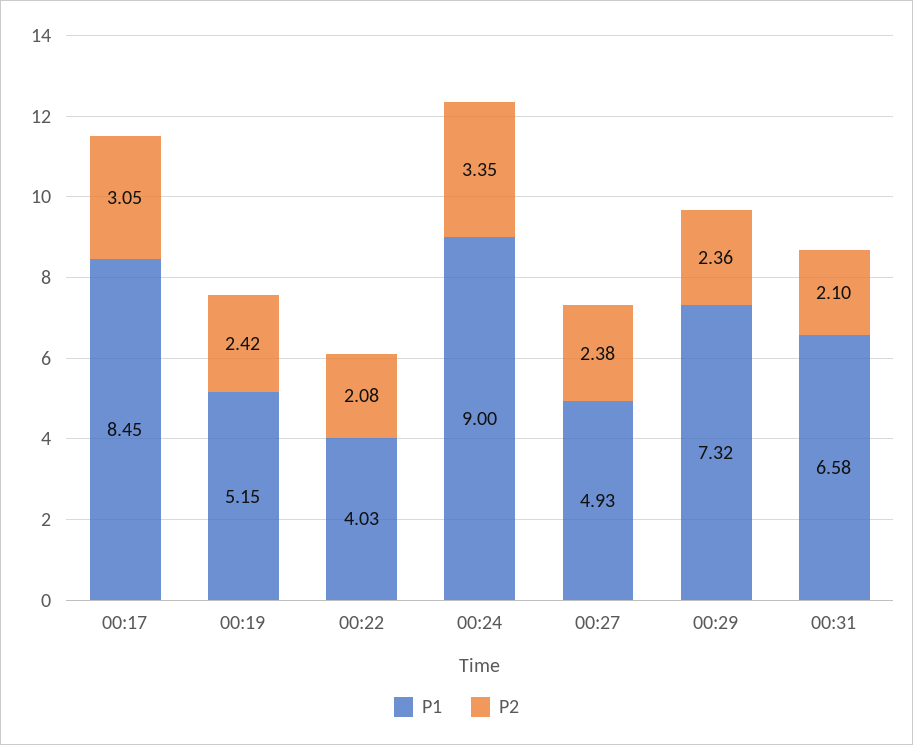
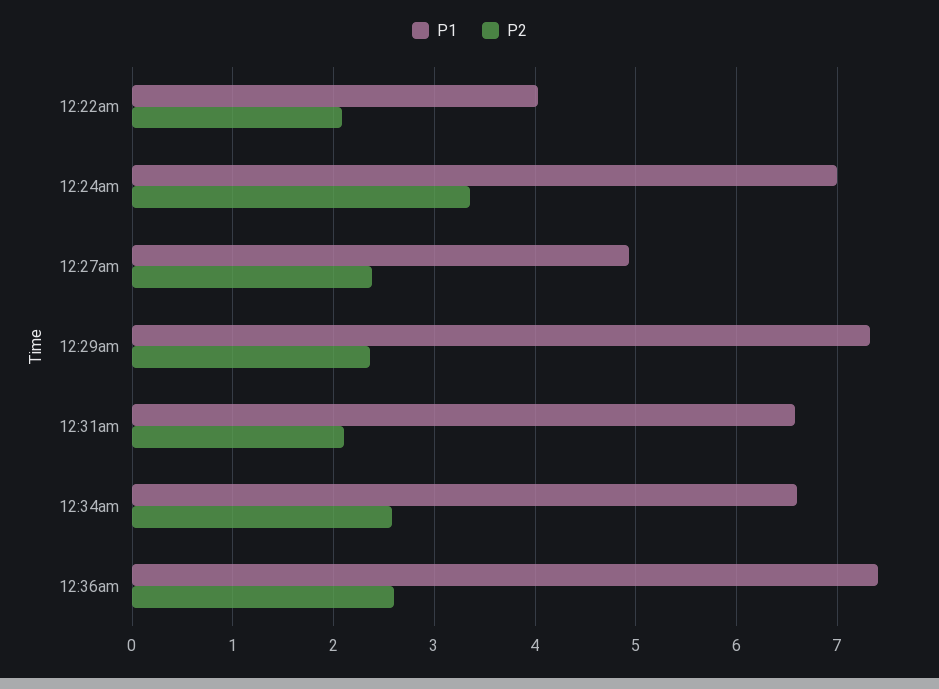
P1, 00:17: 8.45 -> none
P2, 00:17: 3.05 -> none
P1, 00:19: 5.15 -> none
P2, 00:19: 2.42 -> none
P1, 00:24: 9 -> 7
P1, 12:34am: none -> 6.6
P2, 12:34am: none -> 2.6
P1, 12:36am: none -> 7.4
P2, 12:36am: none -> 2.6

